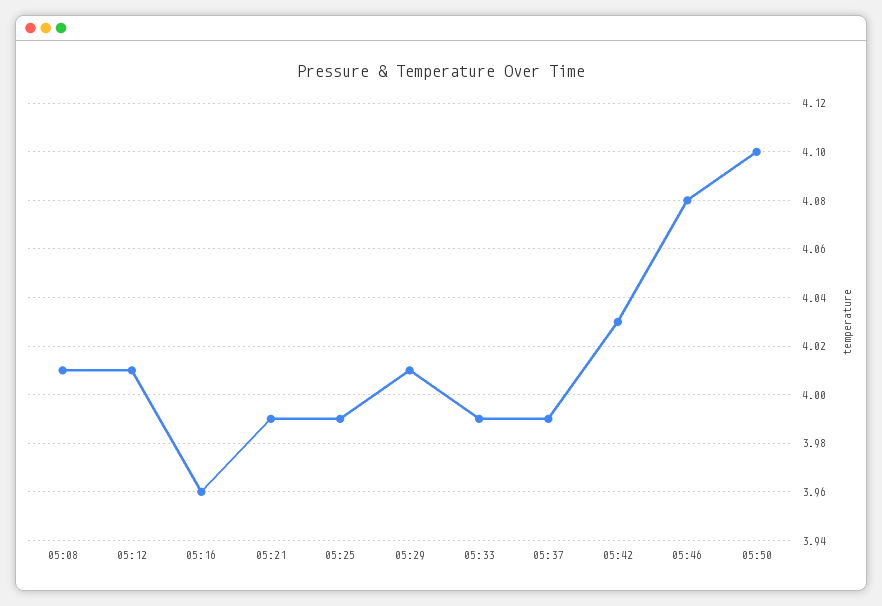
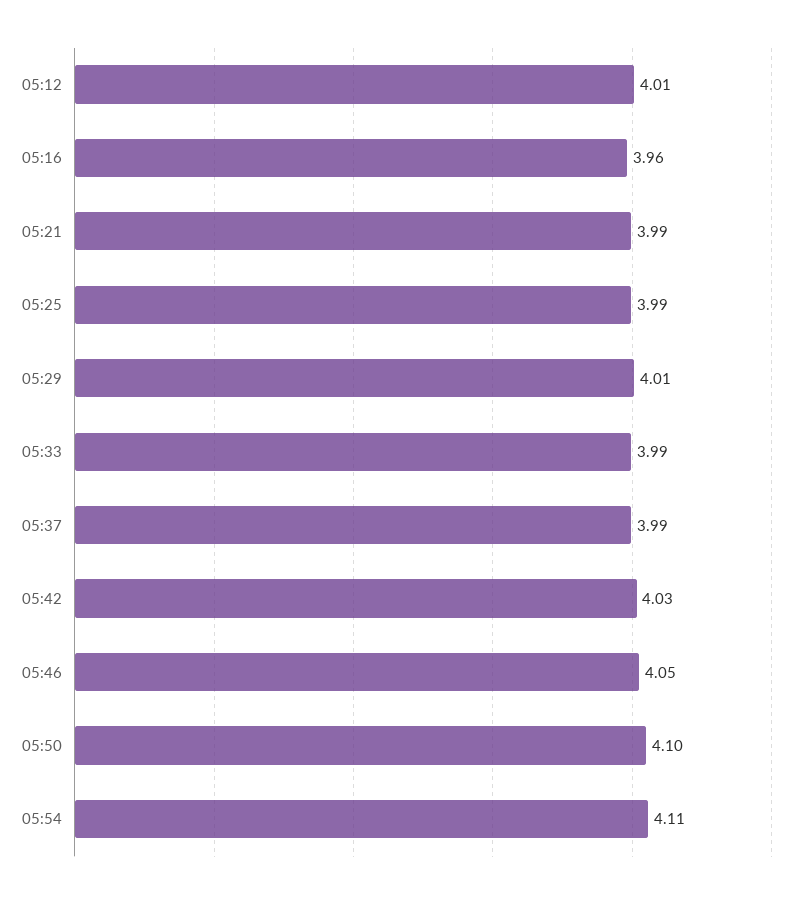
05:08: 4.01 -> none
05:46: 4.08 -> 4.05
05:54: none -> 4.11

